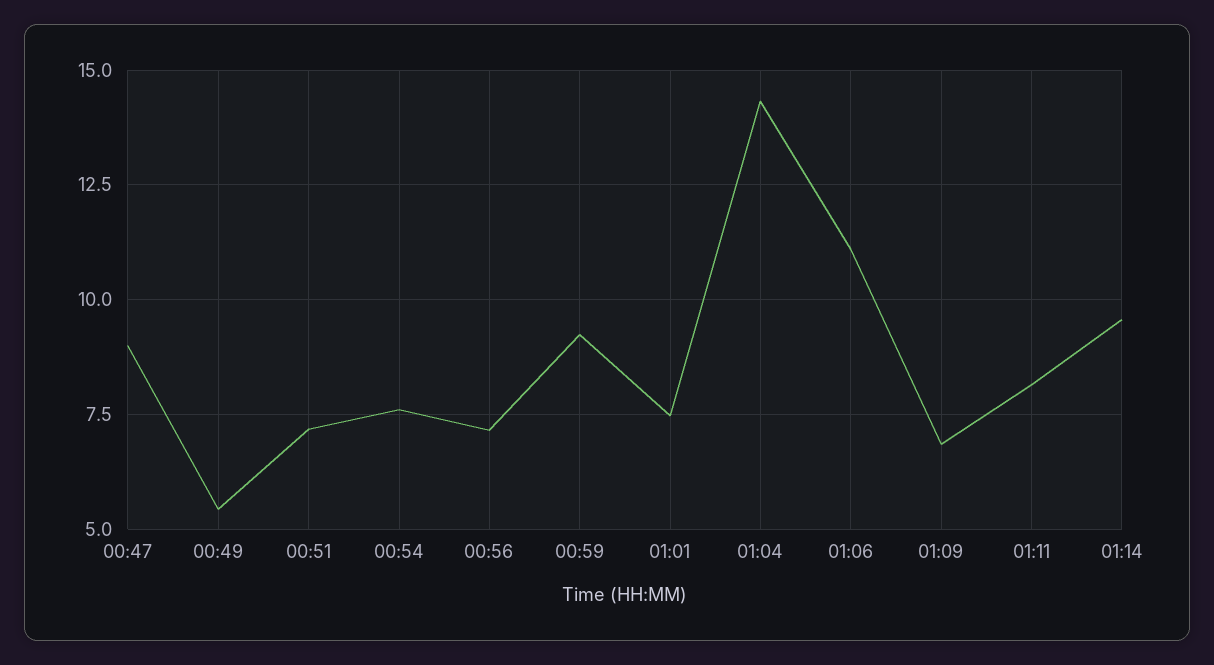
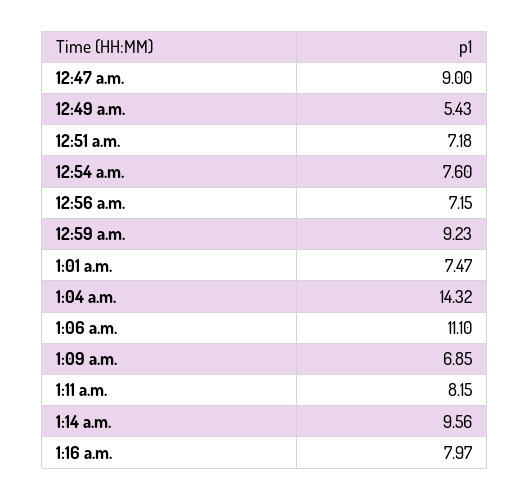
1:16 a.m.: none -> 7.97

